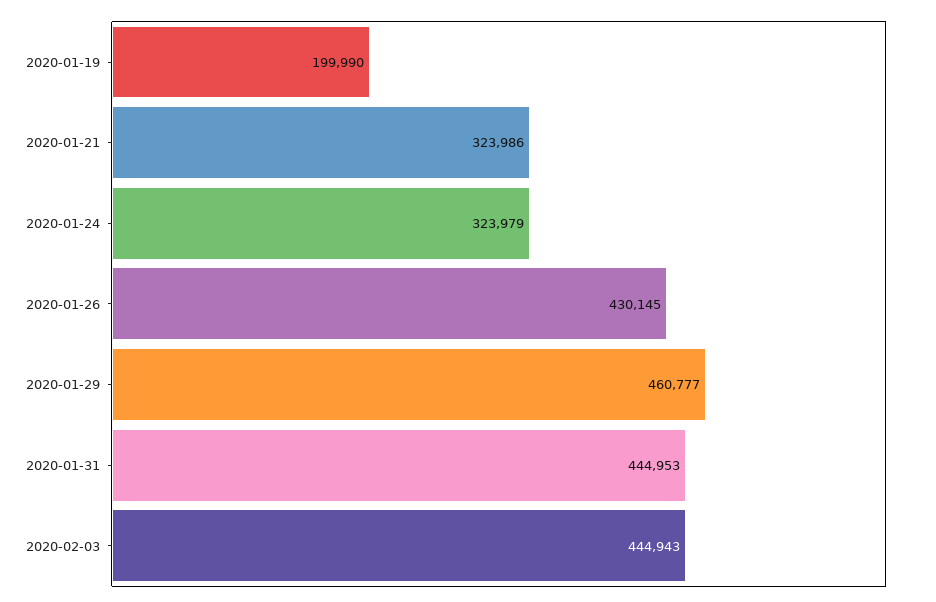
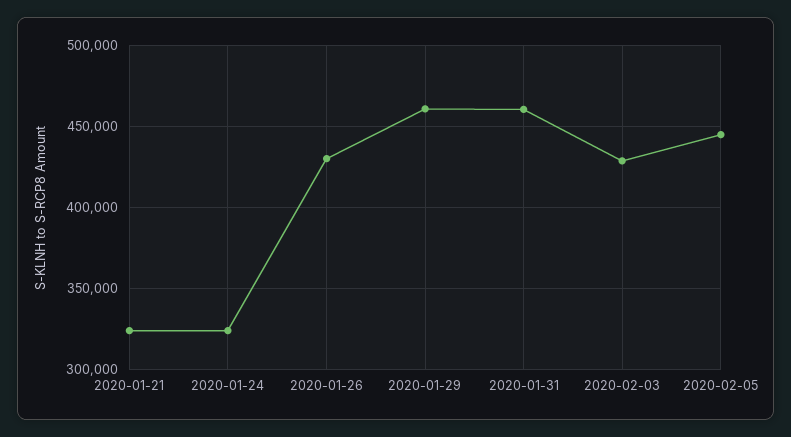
2020-01-19: 199990 -> none
2020-01-31: 444953 -> 460000
2020-02-03: 444943 -> 430000
2020-02-05: none -> 445000

